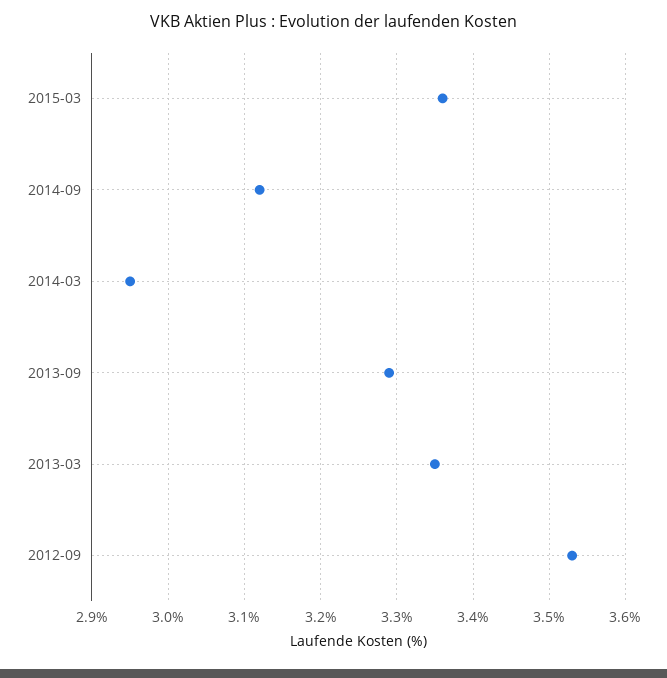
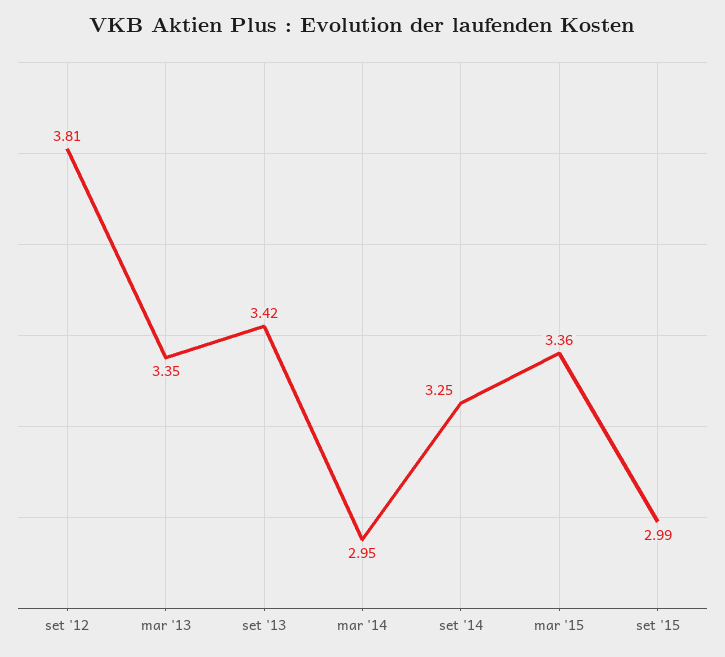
2014-09: 3.12 -> 3.25
2013-09: 3.29 -> 3.42
2012-09: 3.53 -> 3.81
set '15: none -> 2.99

